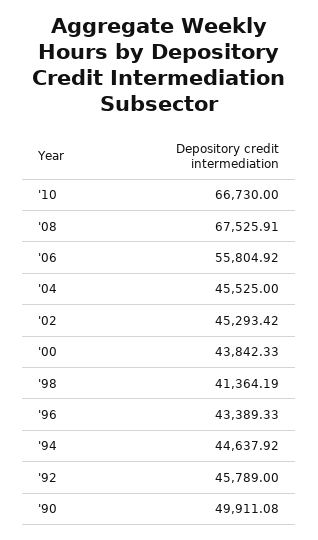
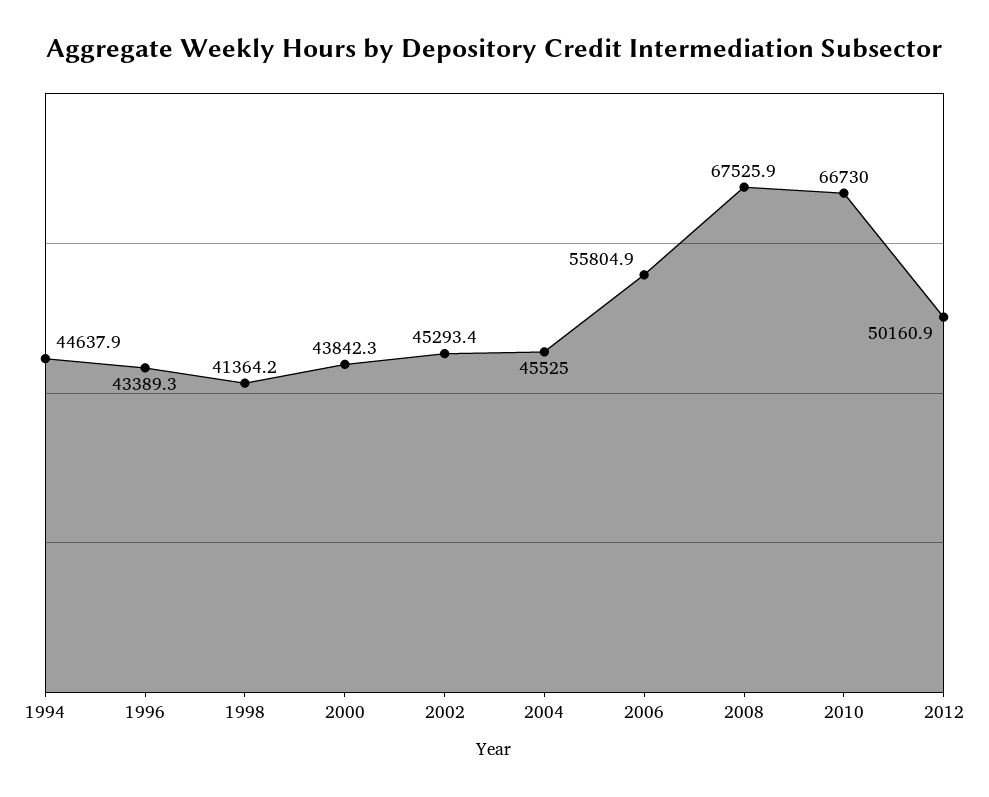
'92: 45789 -> none
'90: 49911.08 -> none
2012: none -> 50160.9

